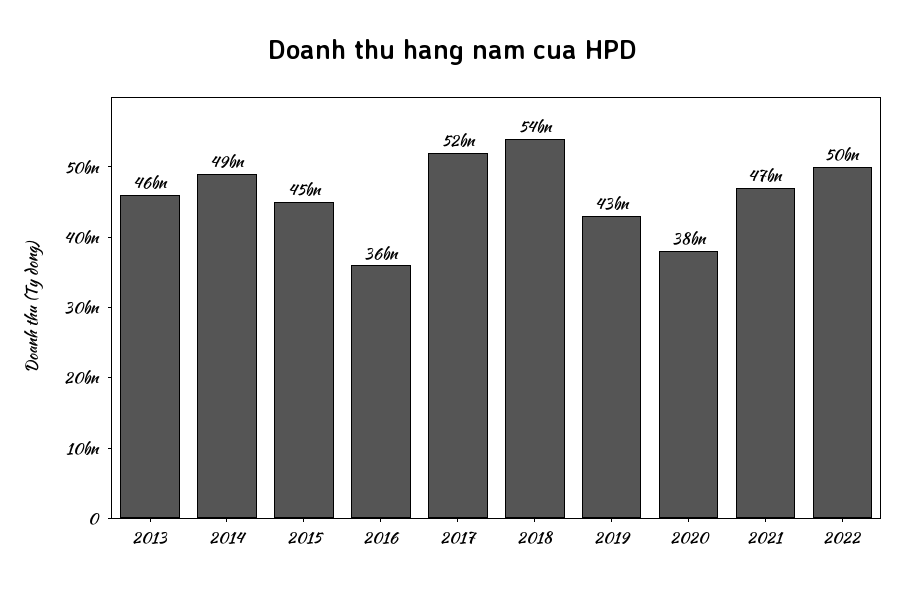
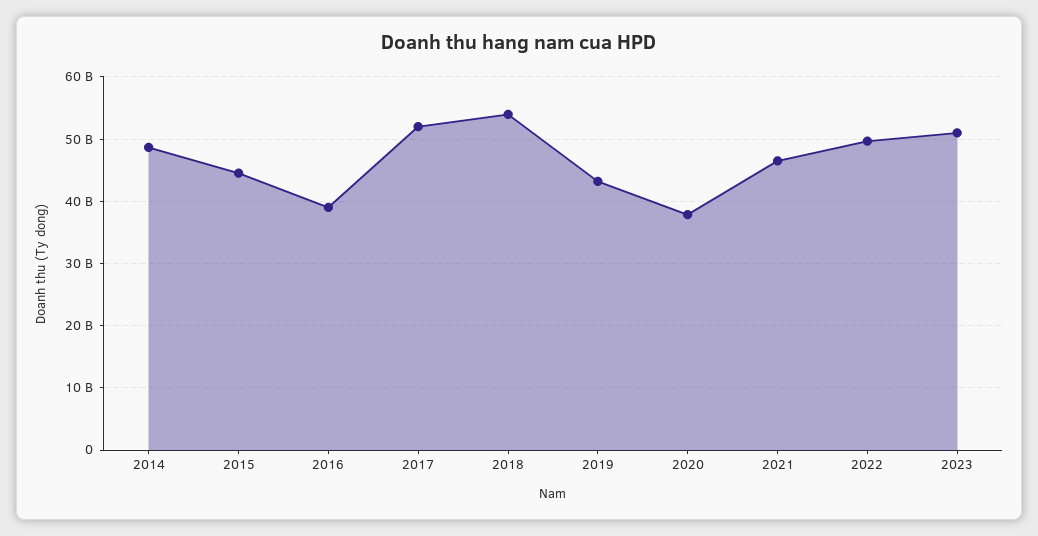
2013: 46000000000 -> none
2016: 36000000000 -> 39000000000
2023: none -> 51000000000

